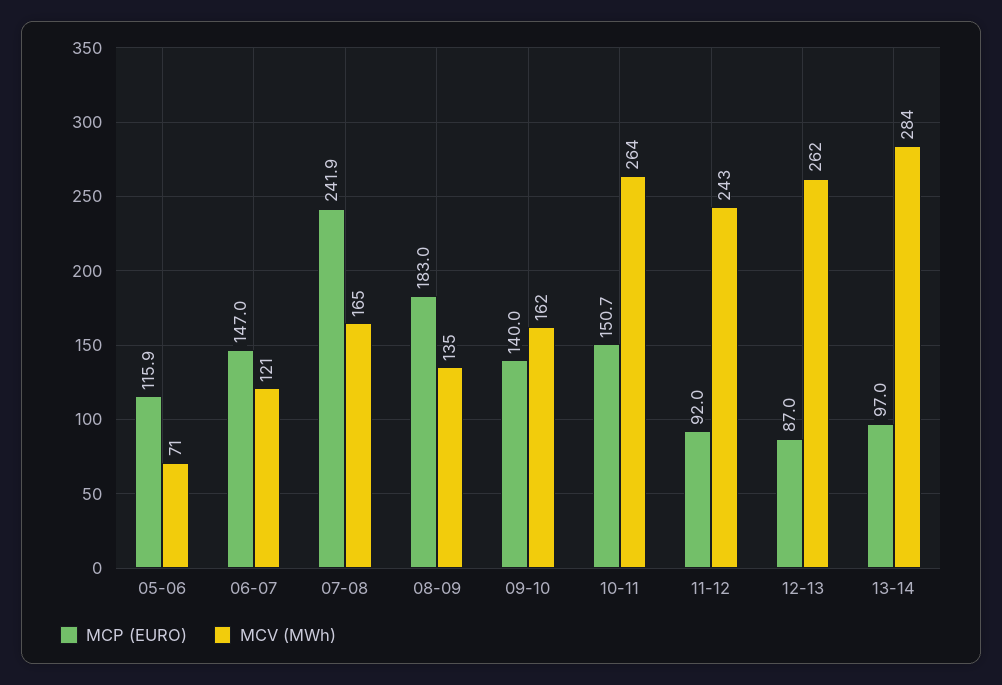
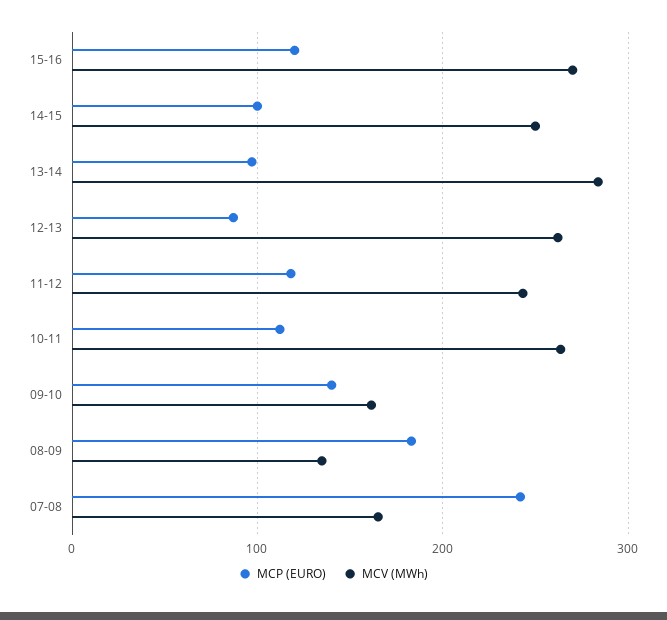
MCP (EURO), 05-06: 115.9 -> none
MCV (MWh), 05-06: 71 -> none
MCP (EURO), 06-07: 147 -> none
MCV (MWh), 06-07: 121 -> none
MCP (EURO), 10-11: 150.7 -> 110
MCP (EURO), 11-12: 92 -> 120
MCP (EURO), 15-16: none -> 120
MCV (MWh), 15-16: none -> 270
MCP (EURO), 14-15: none -> 100
MCV (MWh), 14-15: none -> 250

